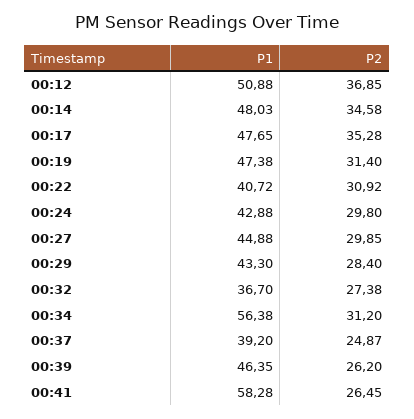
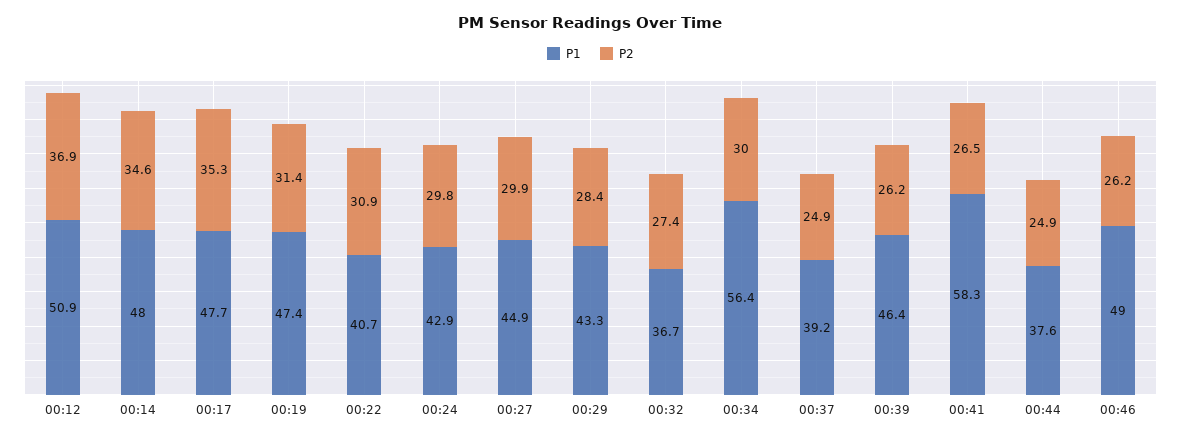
P2, 00:34: 31.2 -> 30
P1, 00:44: none -> 37.6
P2, 00:44: none -> 24.9
P1, 00:46: none -> 49
P2, 00:46: none -> 26.2

